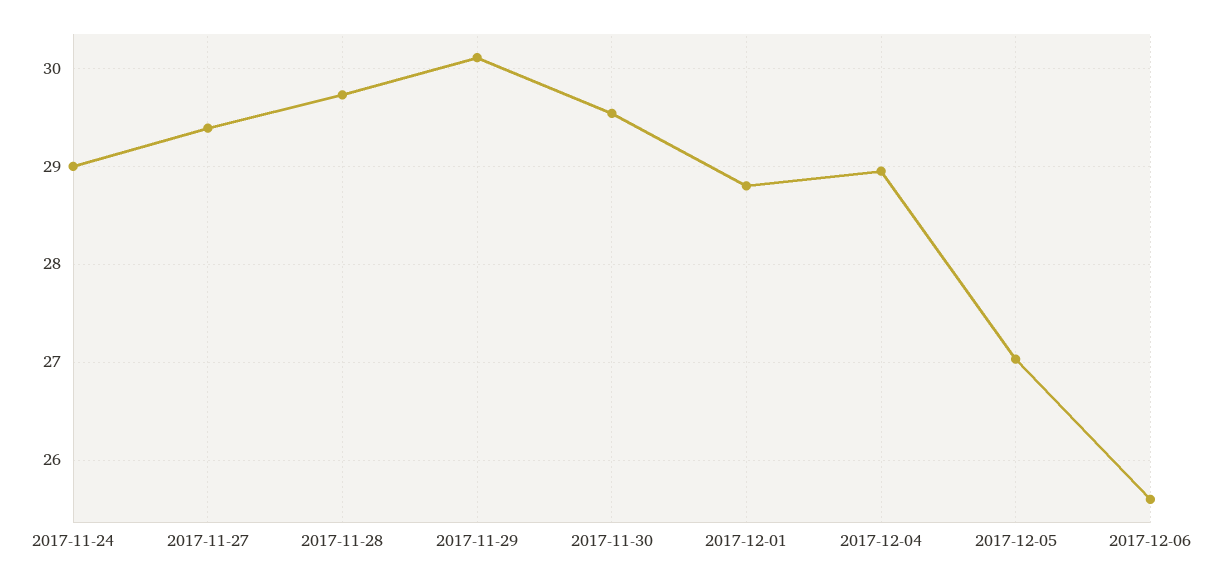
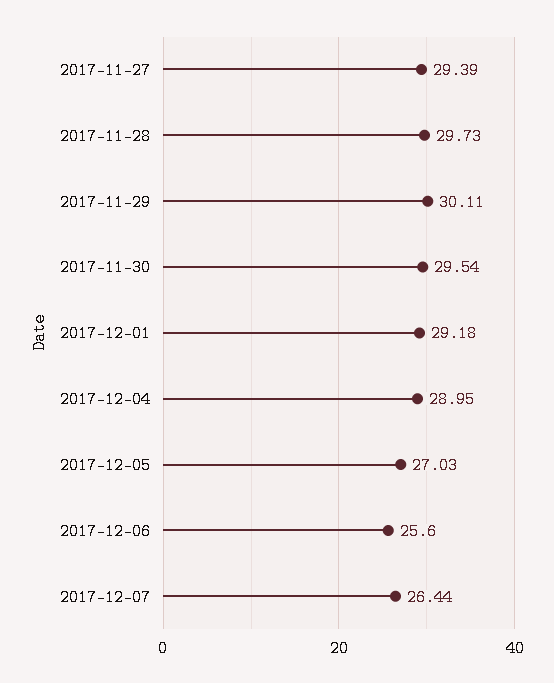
2017-11-24: 29 -> none
2017-12-01: 28.8 -> 29.18
2017-12-07: none -> 26.44

